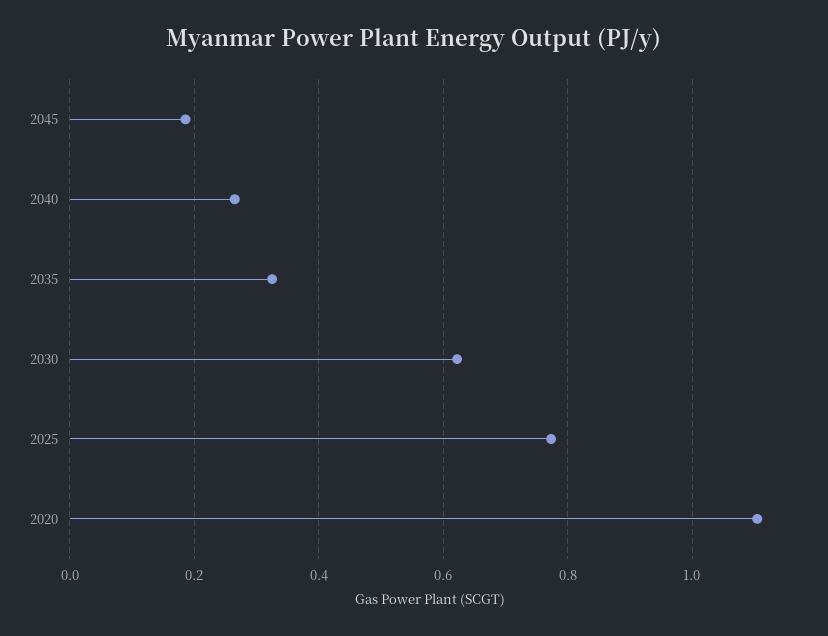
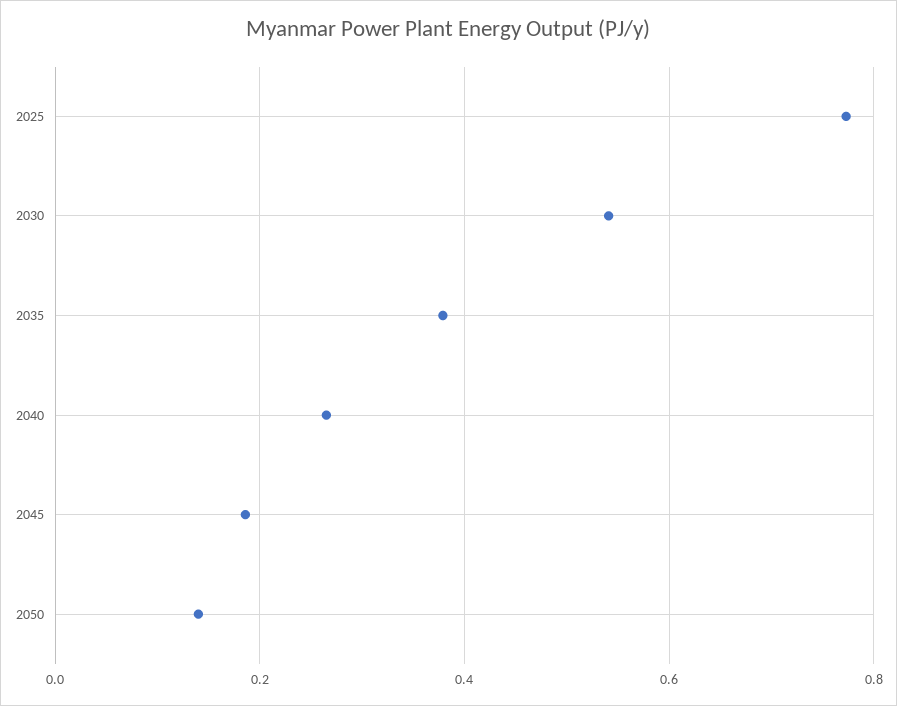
2035: 0.32 -> 0.38
2030: 0.62 -> 0.54
2020: 1.1 -> none
2050: none -> 0.14

